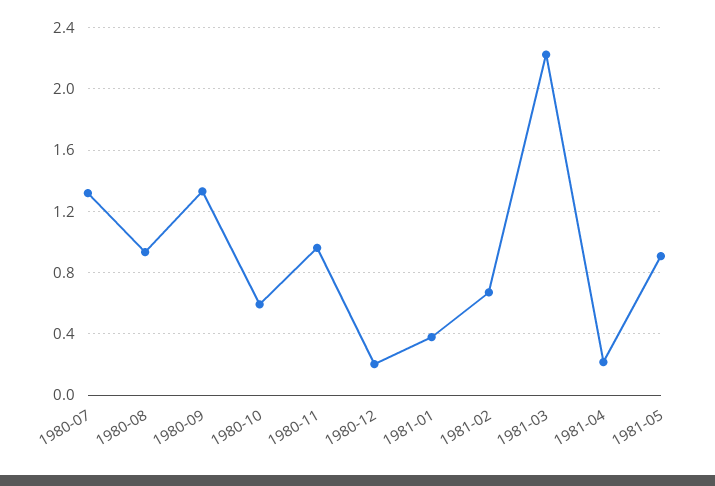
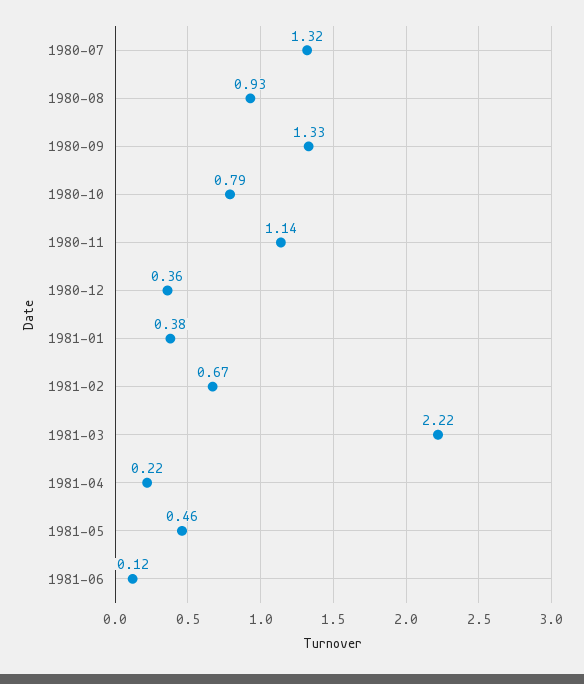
1980-10: 0.6 -> 0.79
1980-11: 0.95 -> 1.14
1980-12: 0.2 -> 0.36
1981-05: 0.9 -> 0.46
1981-06: none -> 0.12

